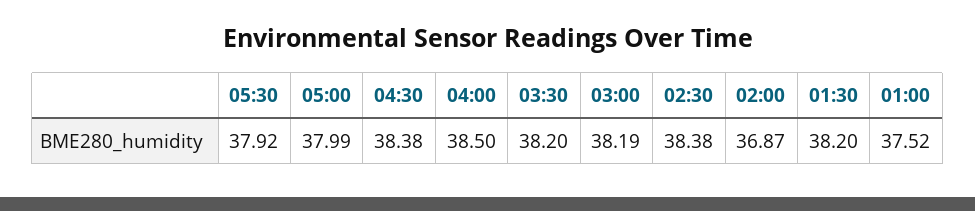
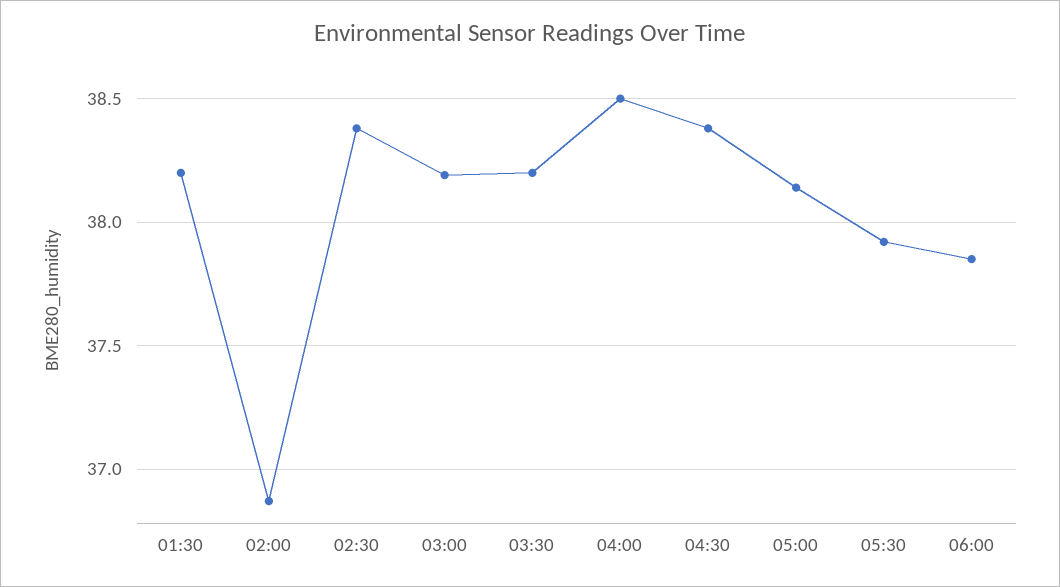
05:00: 37.99 -> 38.15
01:00: 37.52 -> none
06:00: none -> 37.85

